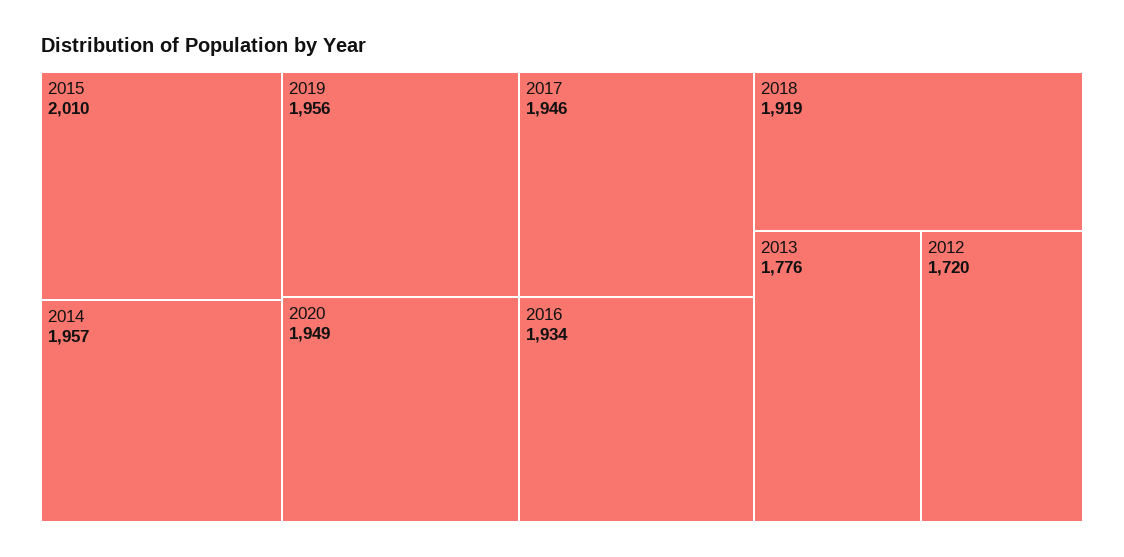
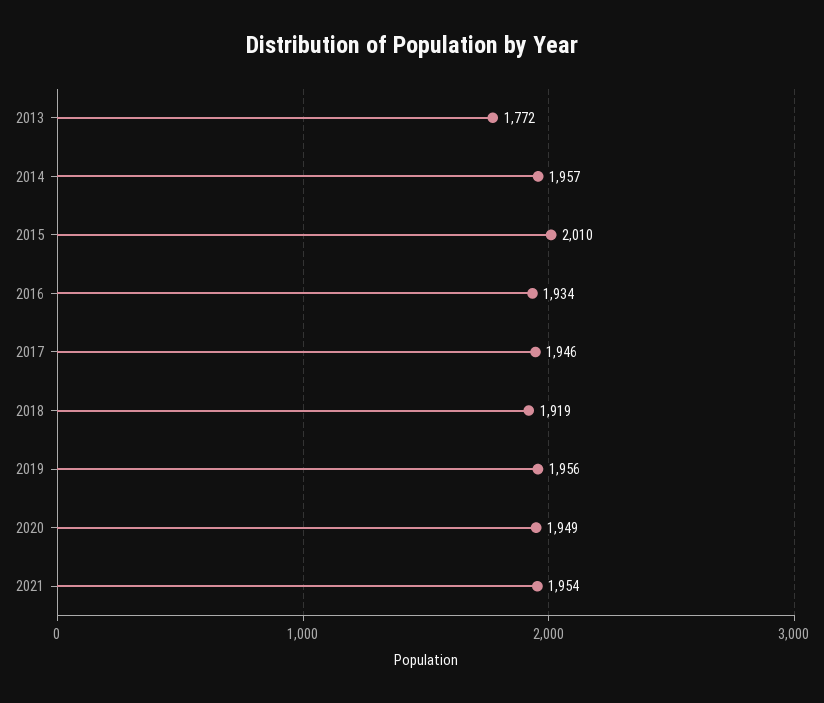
2013: 1776 -> 1772
2012: 1720 -> none
2021: none -> 1954

